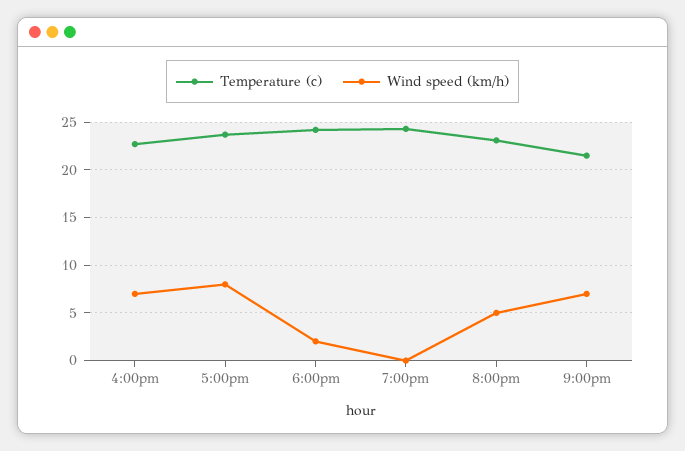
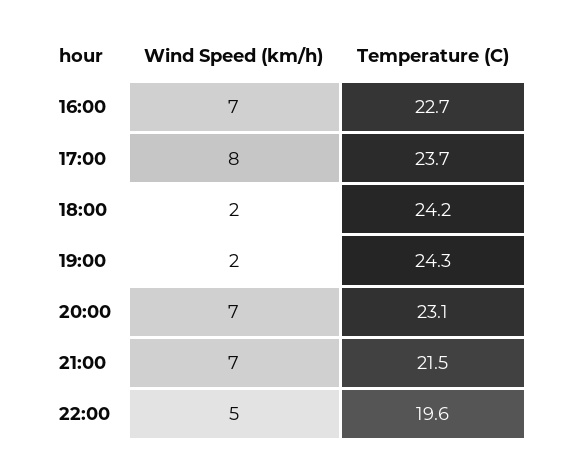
Wind speed (km/h), 7:00pm: 0 -> 2
Wind speed (km/h), 8:00pm: 5 -> 7
Wind speed (km/h), 22:00: none -> 5
Temperature (c), 22:00: none -> 19.6

